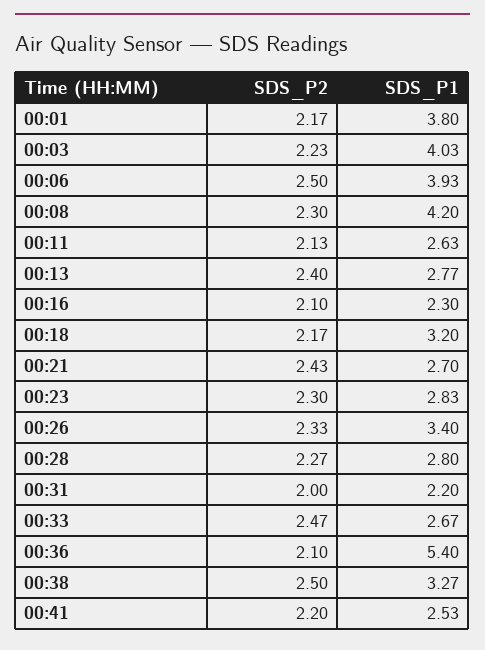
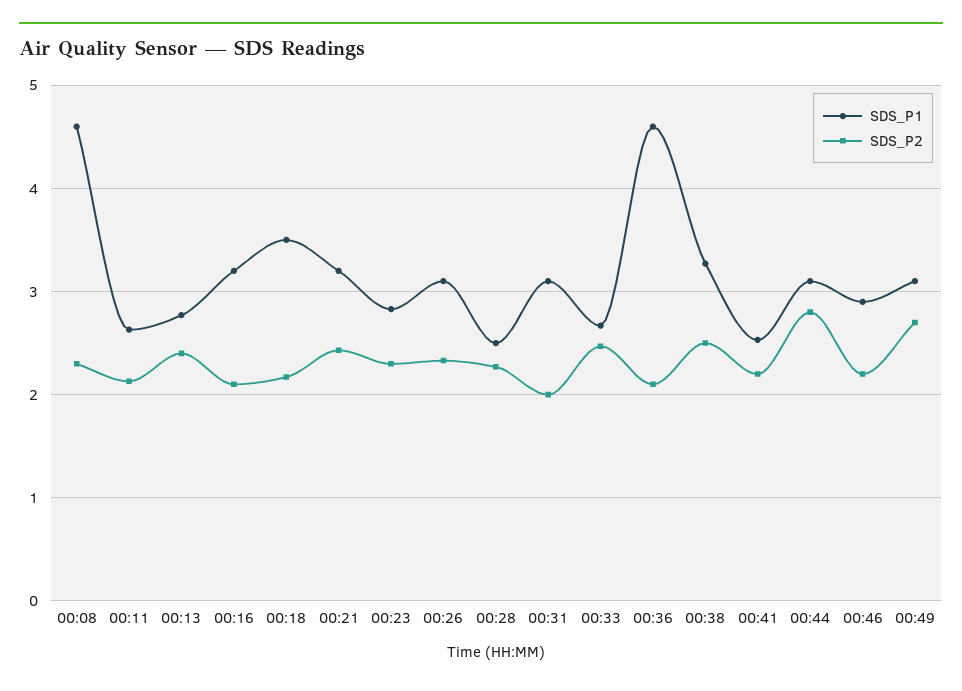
SDS_P2, 00:01: 2.17 -> none
SDS_P1, 00:01: 3.8 -> none
SDS_P2, 00:03: 2.23 -> none
SDS_P1, 00:03: 4.03 -> none
SDS_P2, 00:06: 2.5 -> none
SDS_P1, 00:06: 3.93 -> none
SDS_P1, 00:08: 4.2 -> 4.6
SDS_P1, 00:16: 2.3 -> 3.2
SDS_P1, 00:18: 3.2 -> 3.5
SDS_P1, 00:21: 2.7 -> 3.2
SDS_P1, 00:26: 3.4 -> 3.1
SDS_P1, 00:28: 2.8 -> 2.5
SDS_P1, 00:31: 2.2 -> 3.1
SDS_P1, 00:36: 5.4 -> 4.6
SDS_P1, 00:44: none -> 3.1
SDS_P2, 00:44: none -> 2.8
SDS_P1, 00:46: none -> 2.9
SDS_P2, 00:46: none -> 2.2
SDS_P1, 00:49: none -> 3.1
SDS_P2, 00:49: none -> 2.7

